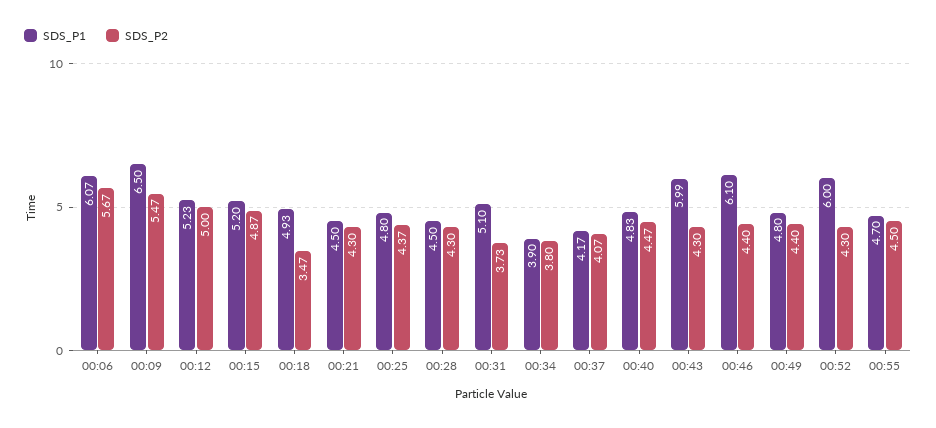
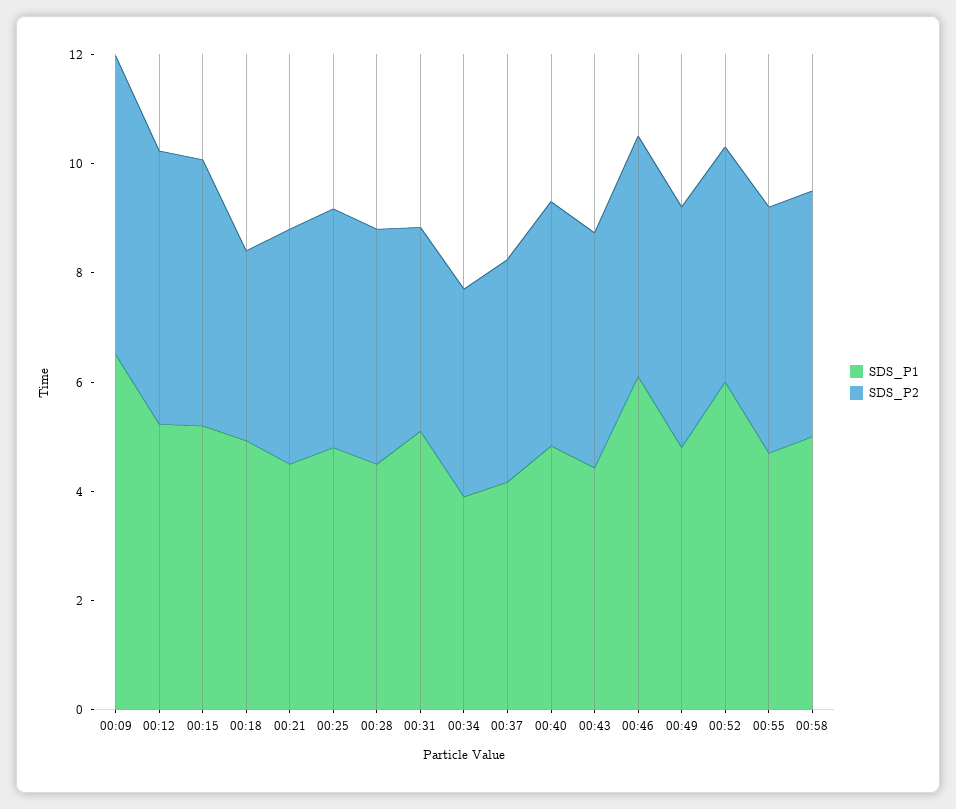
SDS_P1, 00:06: 6.07 -> none
SDS_P2, 00:06: 5.67 -> none
SDS_P1, 00:43: 5.99 -> 4.5
SDS_P1, 00:58: none -> 5
SDS_P2, 00:58: none -> 4.5

